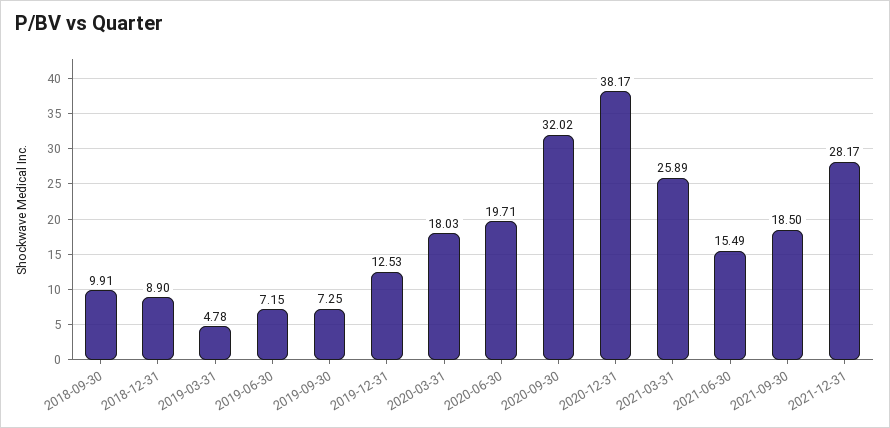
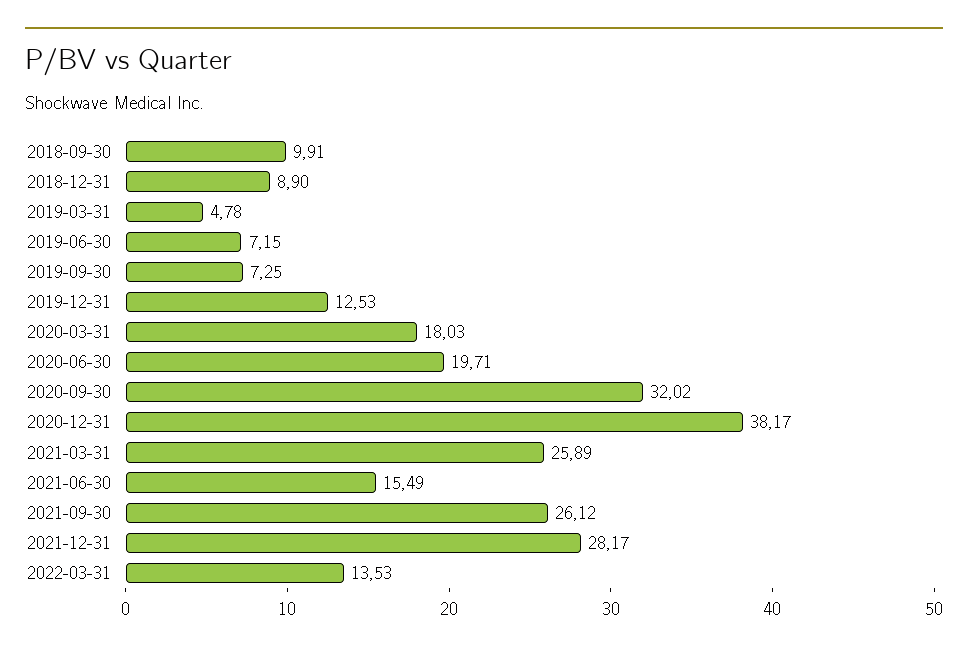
2021-09-30: 18.5 -> 26.12
2022-03-31: none -> 13.53

